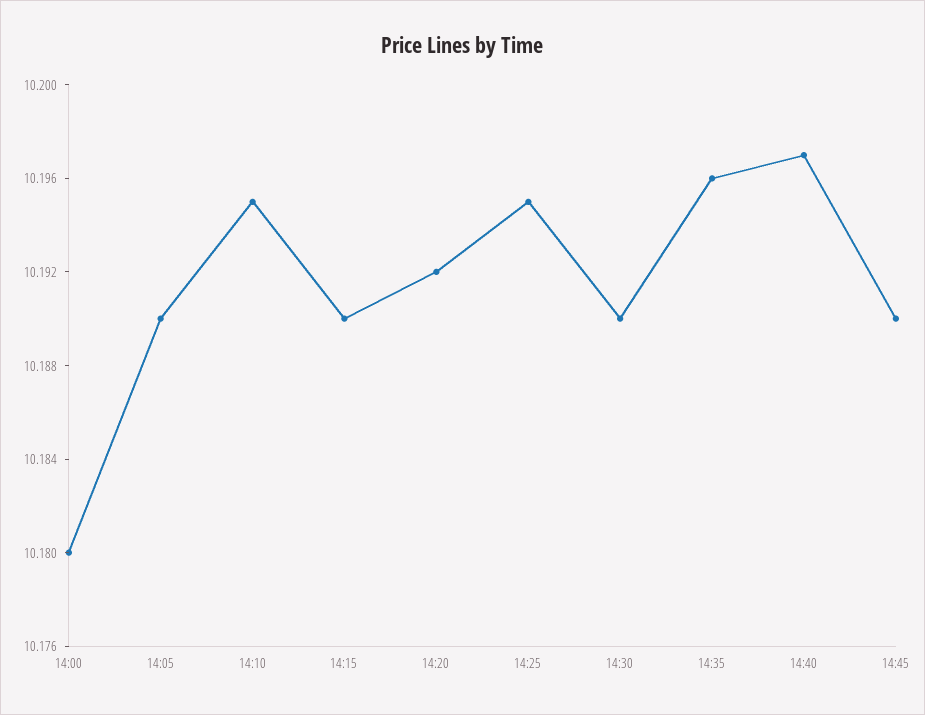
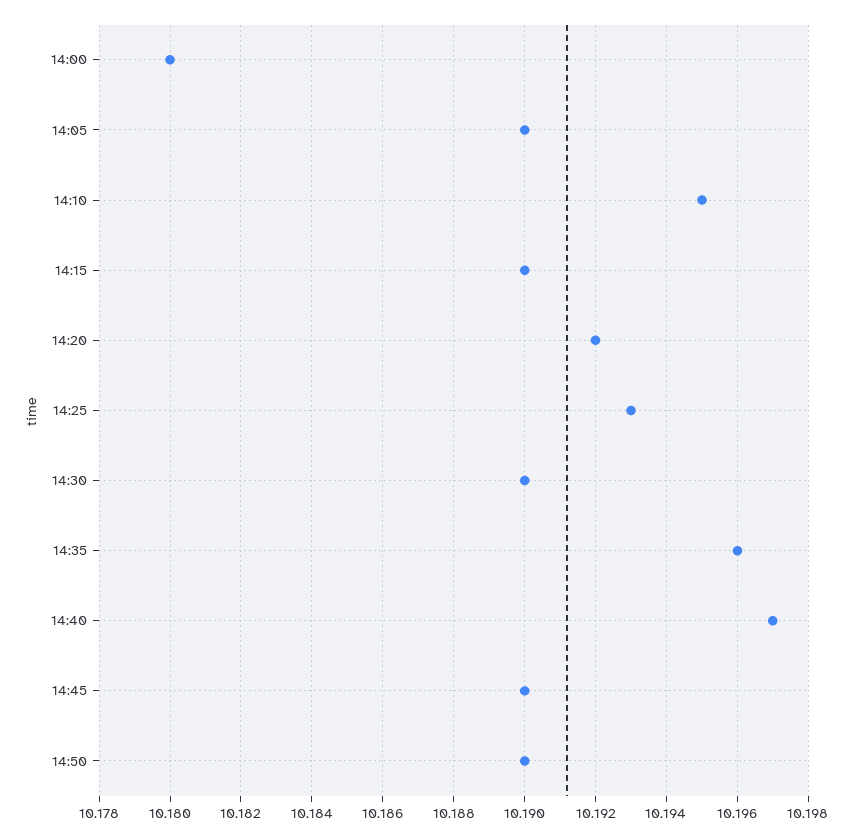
14:25: 10.195 -> 10.193
14:50: none -> 10.19

